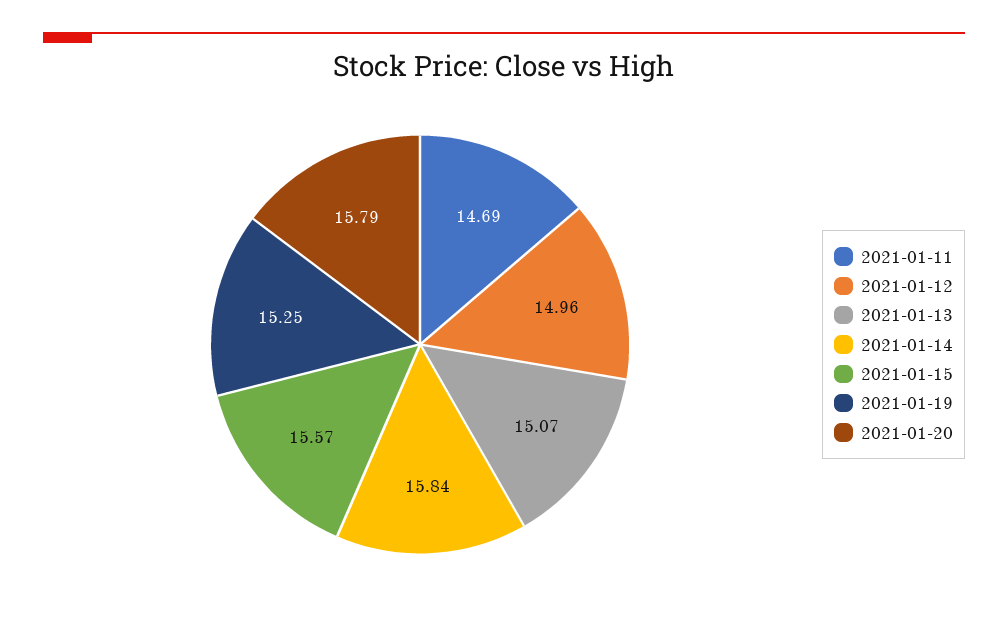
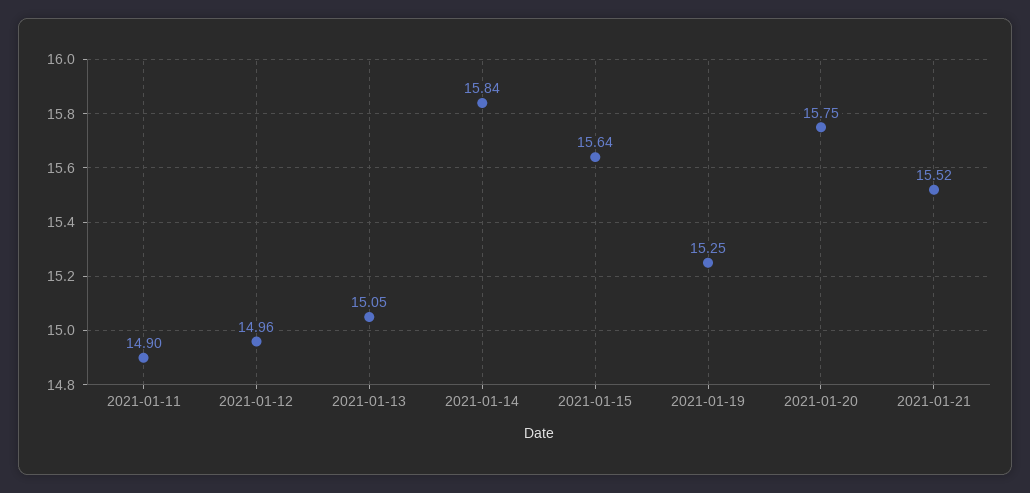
2021-01-11: 14.69 -> 14.9
2021-01-13: 15.07 -> 15.05
2021-01-15: 15.57 -> 15.64
2021-01-20: 15.79 -> 15.75
2021-01-21: none -> 15.52

